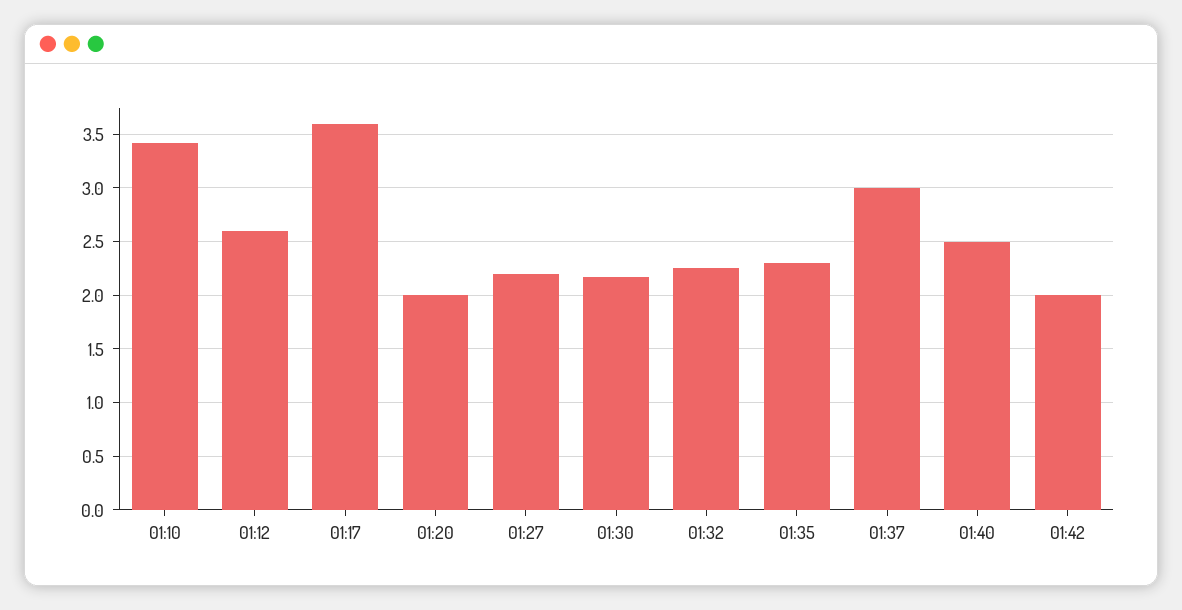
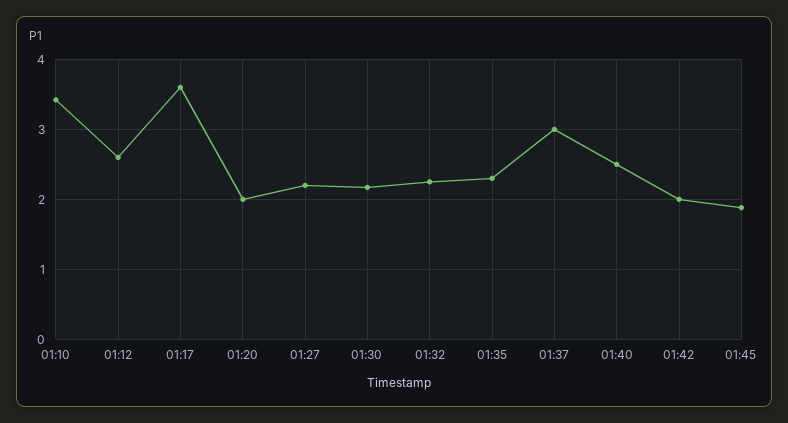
01:45: none -> 1.9

